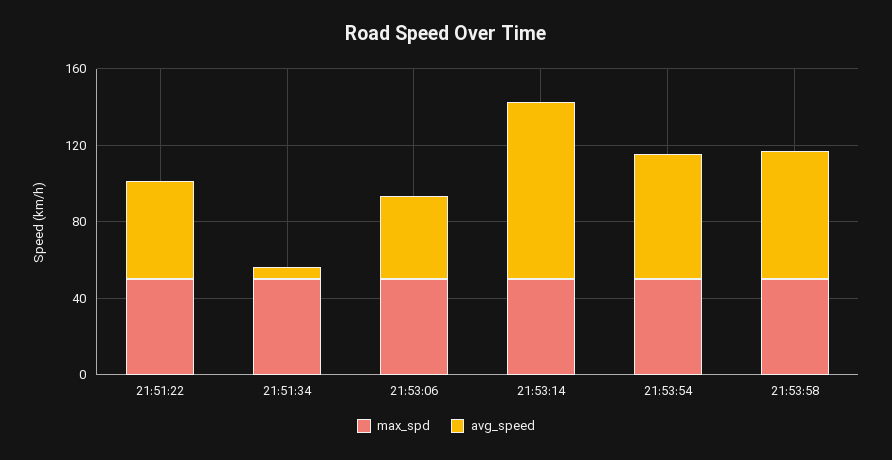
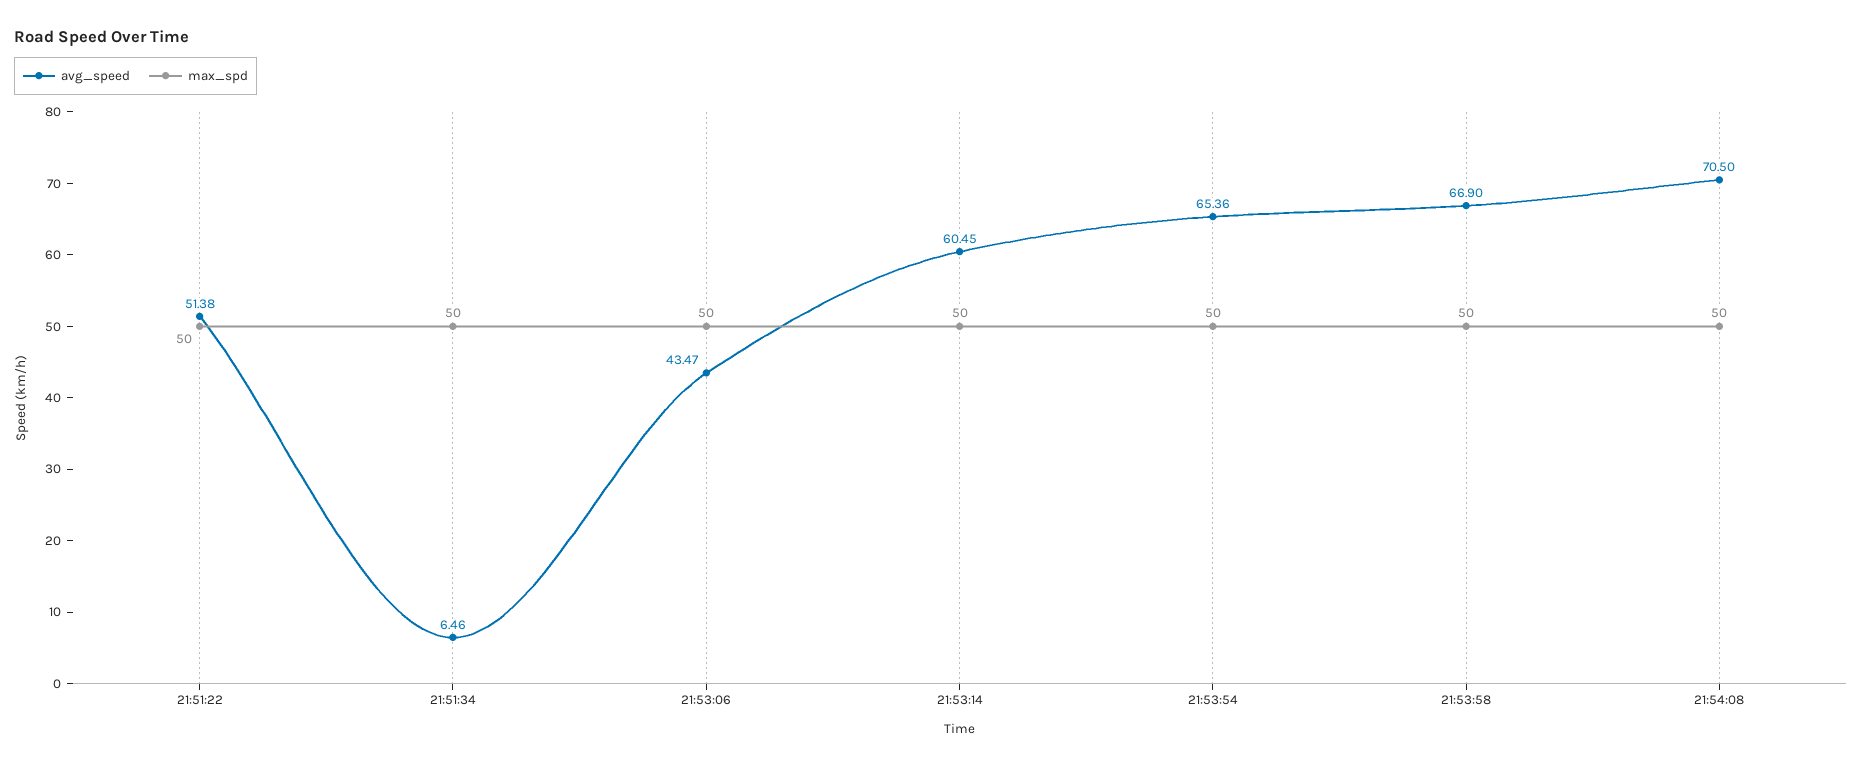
avg_speed, 21:53:14: 90 -> 60.45
avg_speed, 21:54:08: none -> 70.5
max_spd, 21:54:08: none -> 50

